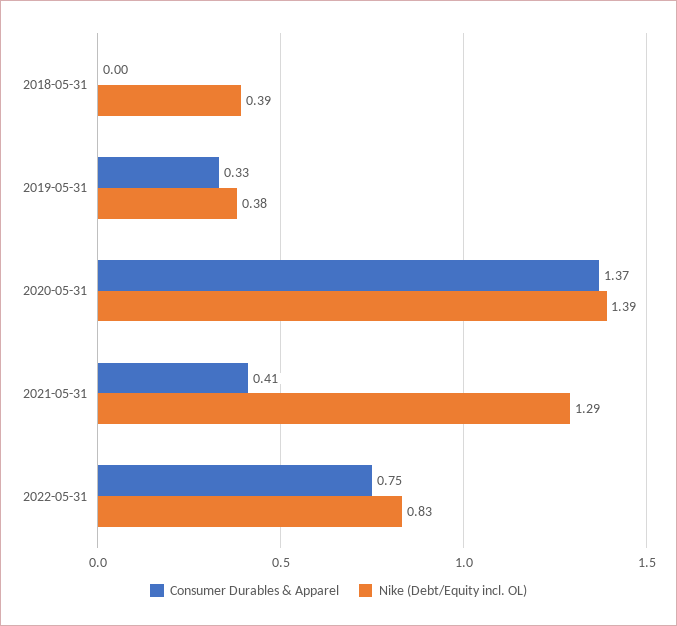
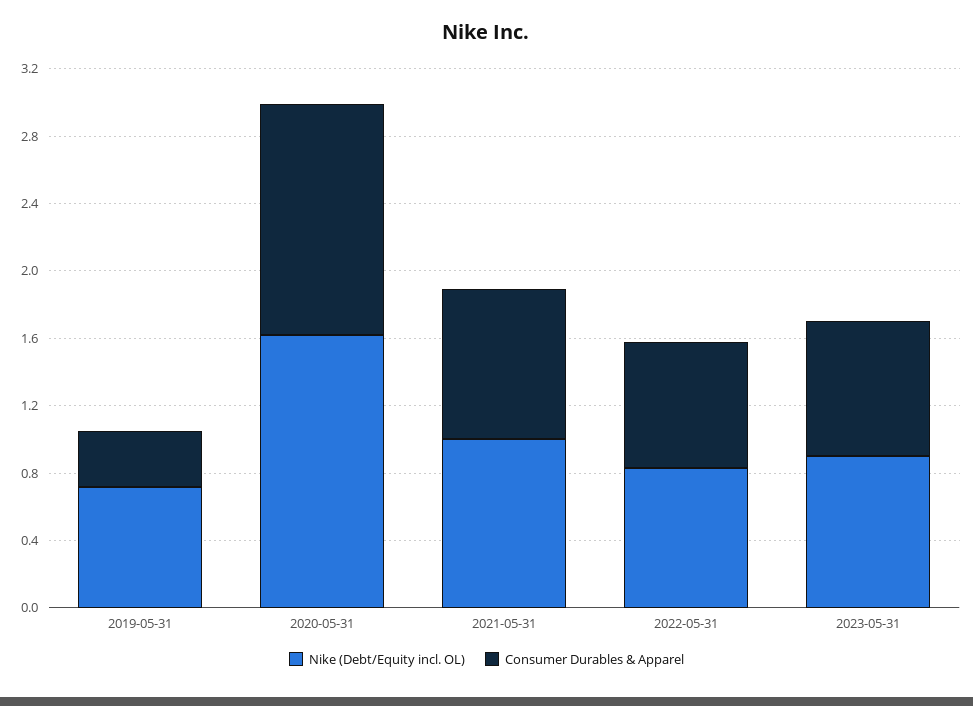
Consumer Durables & Apparel, 2018-05-31: 0 -> none
Nike (Debt/Equity incl. OL), 2018-05-31: 0.39 -> none
Nike (Debt/Equity incl. OL), 2019-05-31: 0.38 -> 0.7
Nike (Debt/Equity incl. OL), 2020-05-31: 1.39 -> 1.6
Consumer Durables & Apparel, 2021-05-31: 0.41 -> 0.9
Nike (Debt/Equity incl. OL), 2021-05-31: 1.29 -> 1
Nike (Debt/Equity incl. OL), 2023-05-31: none -> 0.9
Consumer Durables & Apparel, 2023-05-31: none -> 0.8

